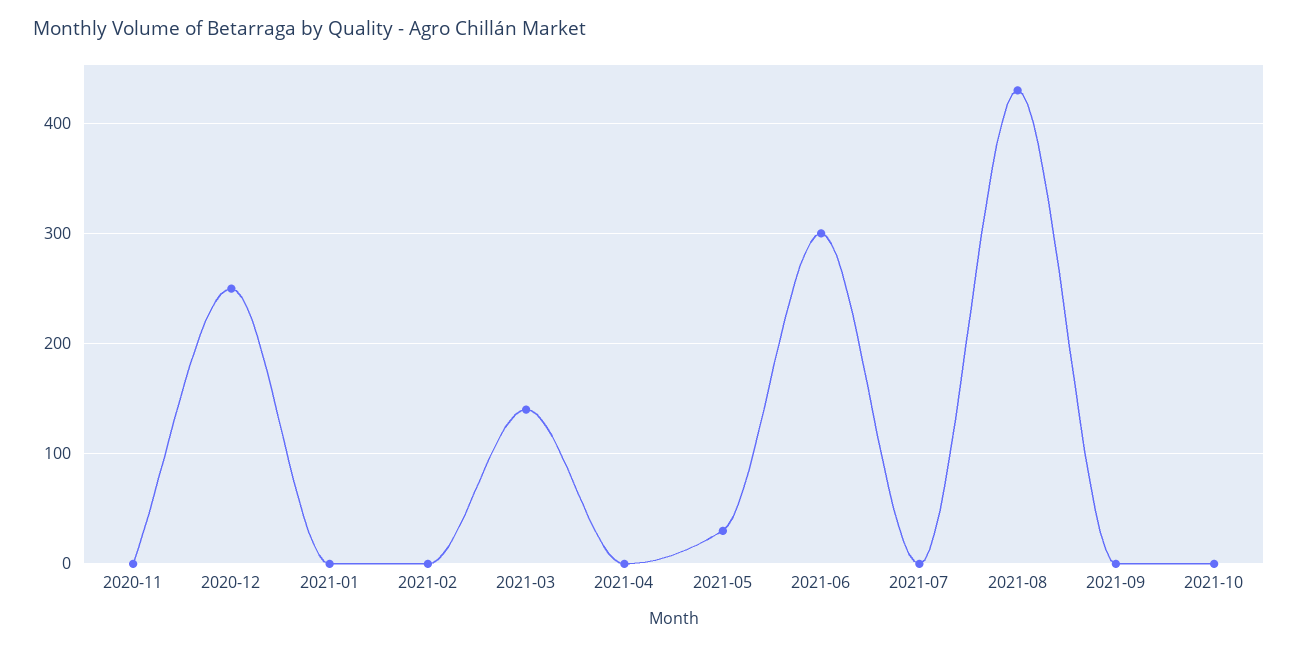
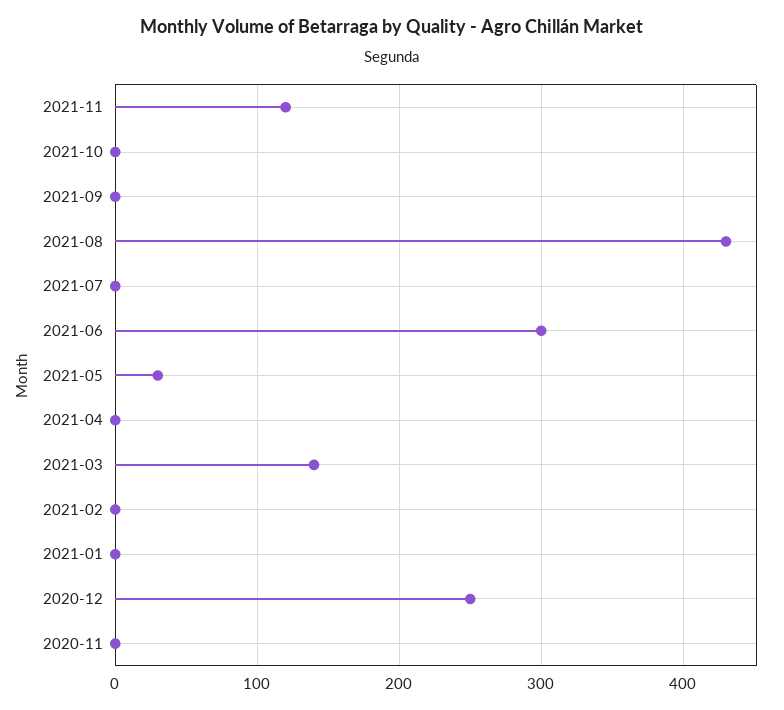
2021-11: none -> 120

